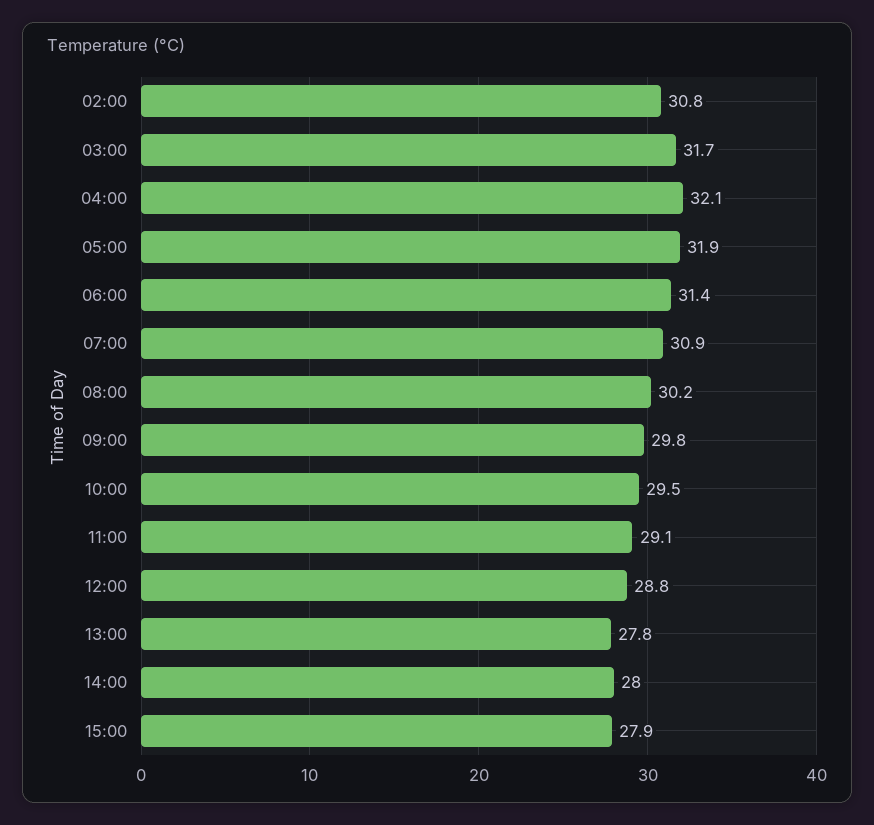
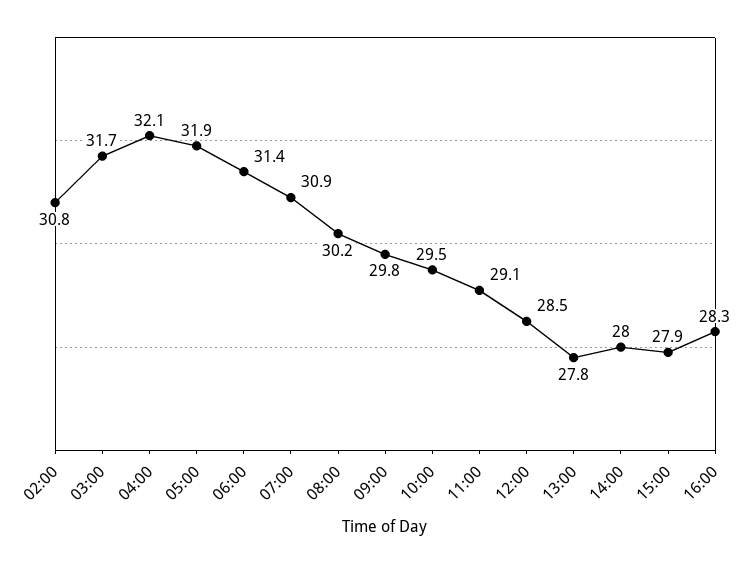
12:00: 28.8 -> 28.5
16:00: none -> 28.3

